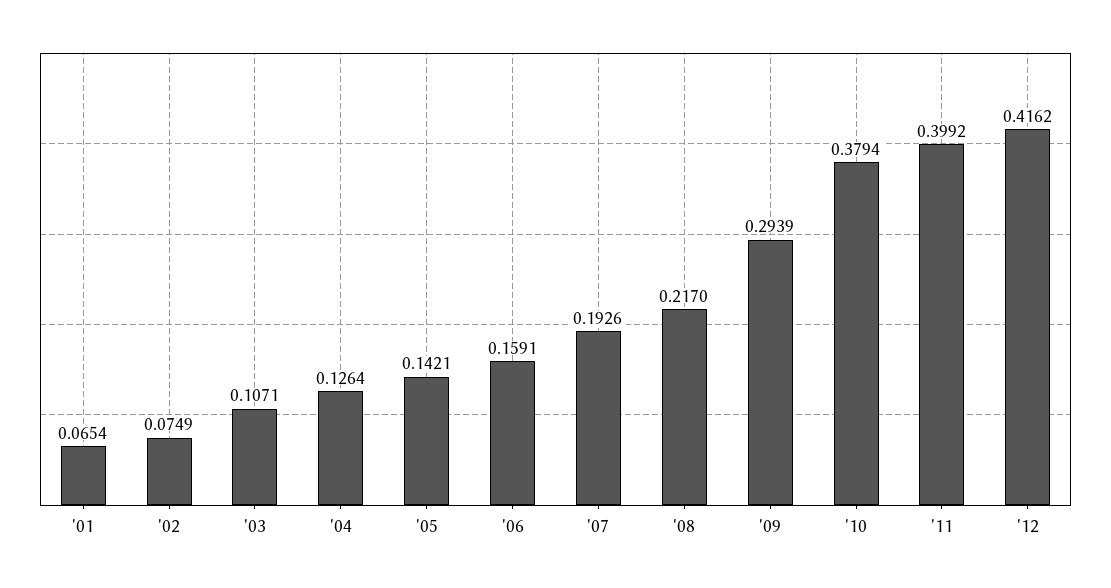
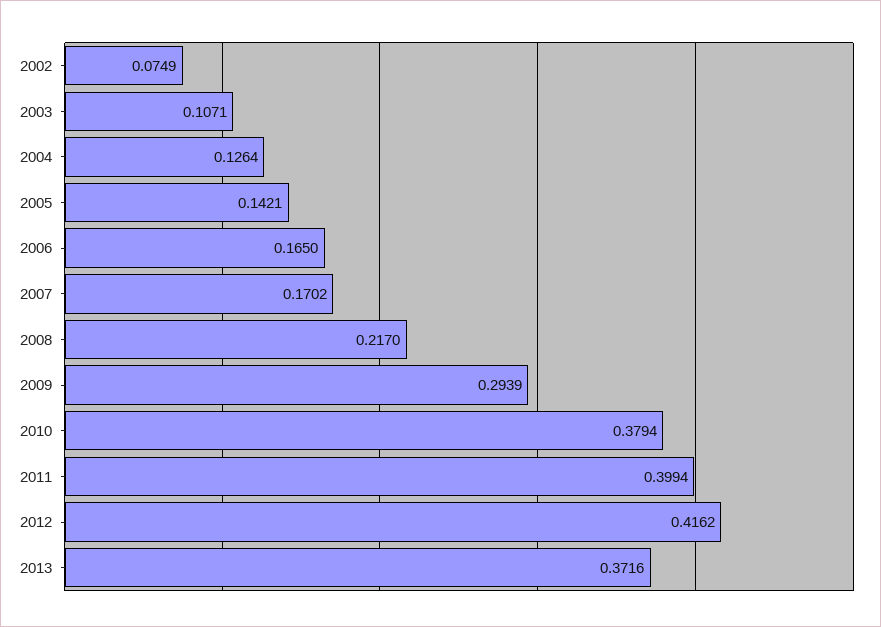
'01: 0.0654 -> none
'06: 0.1591 -> 0.165
'07: 0.1926 -> 0.1702
'11: 0.3992 -> 0.3994
2013: none -> 0.3716

